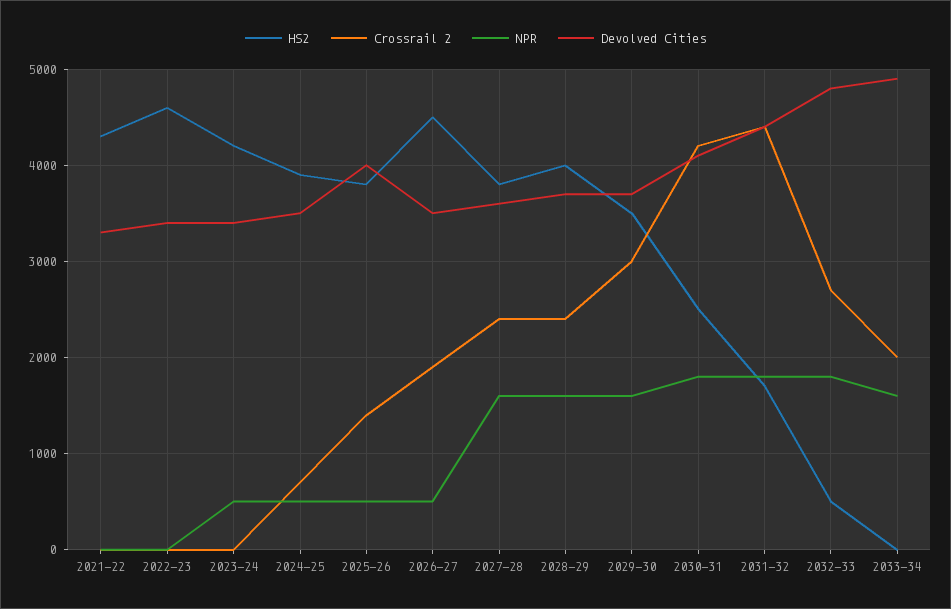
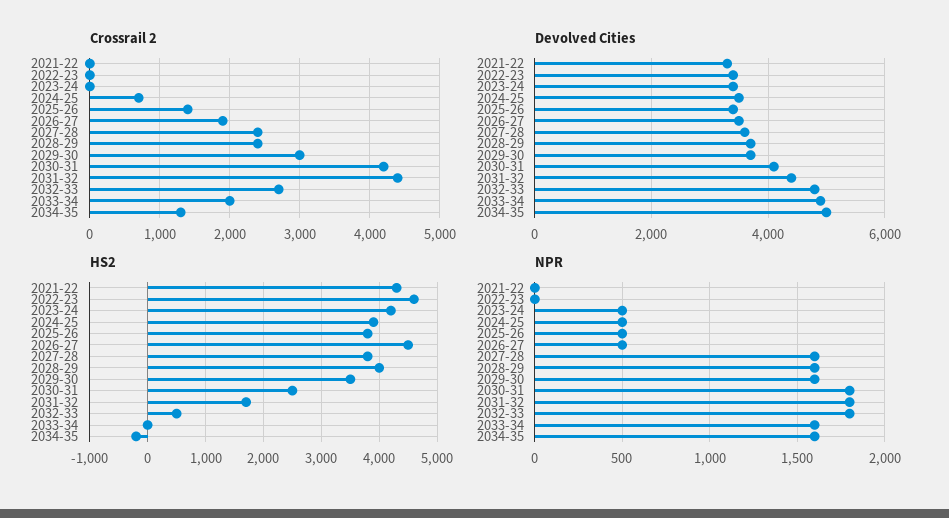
Devolved Cities, 2025-26: 4000 -> 3400
Crossrail 2, 2034-35: none -> 1300
Devolved Cities, 2034-35: none -> 5000
HS2, 2034-35: none -> -200
NPR, 2034-35: none -> 1600

